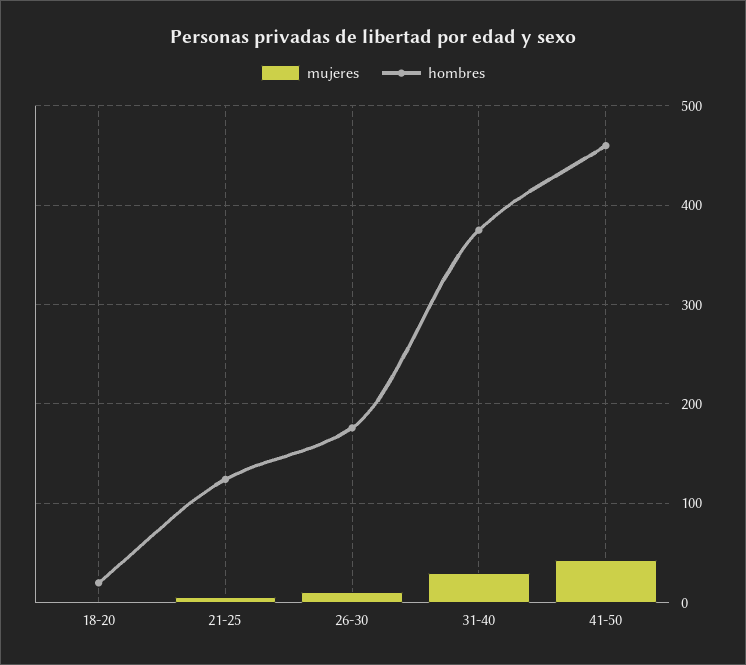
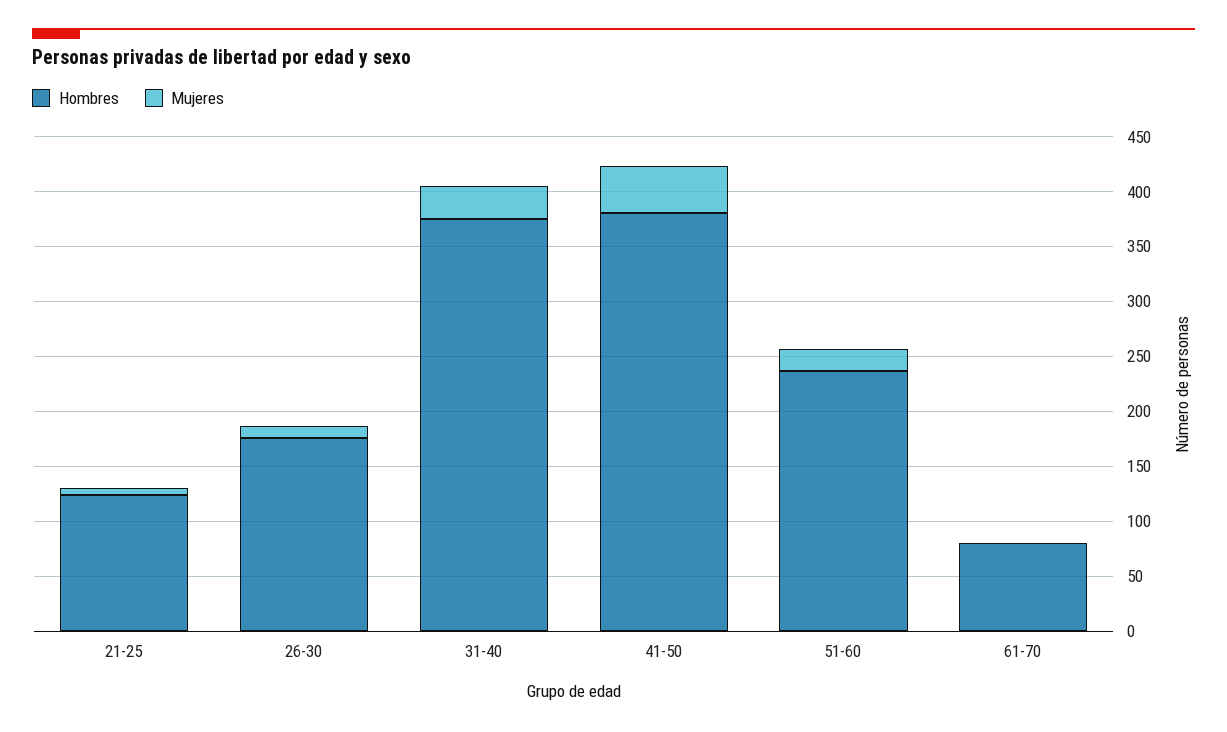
mujeres, 18-20: 0 -> none
hombres, 18-20: 20 -> none
hombres, 41-50: 460 -> 380
hombres, 51-60: none -> 240
mujeres, 51-60: none -> 20
hombres, 61-70: none -> 80
mujeres, 61-70: none -> 0

